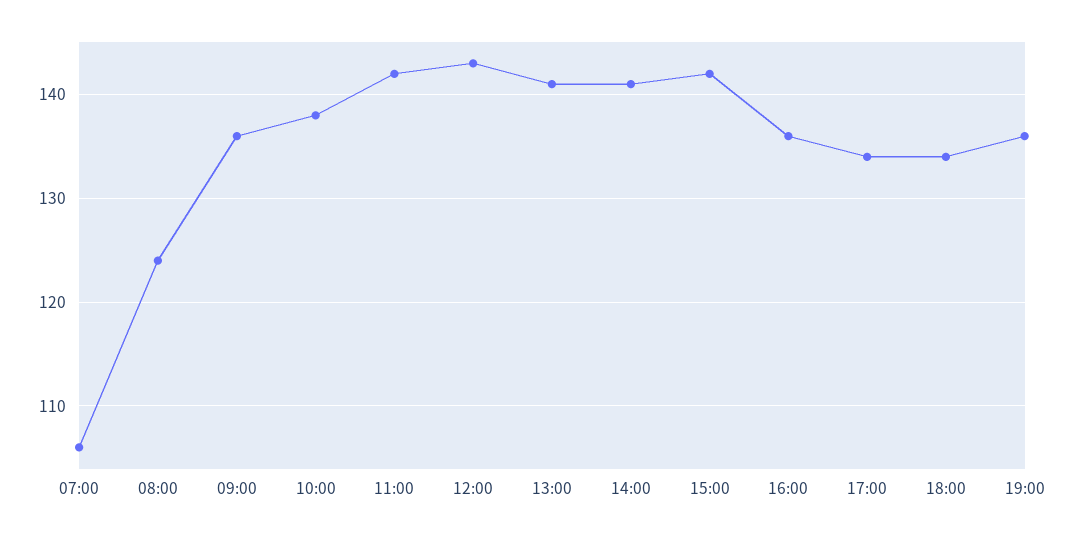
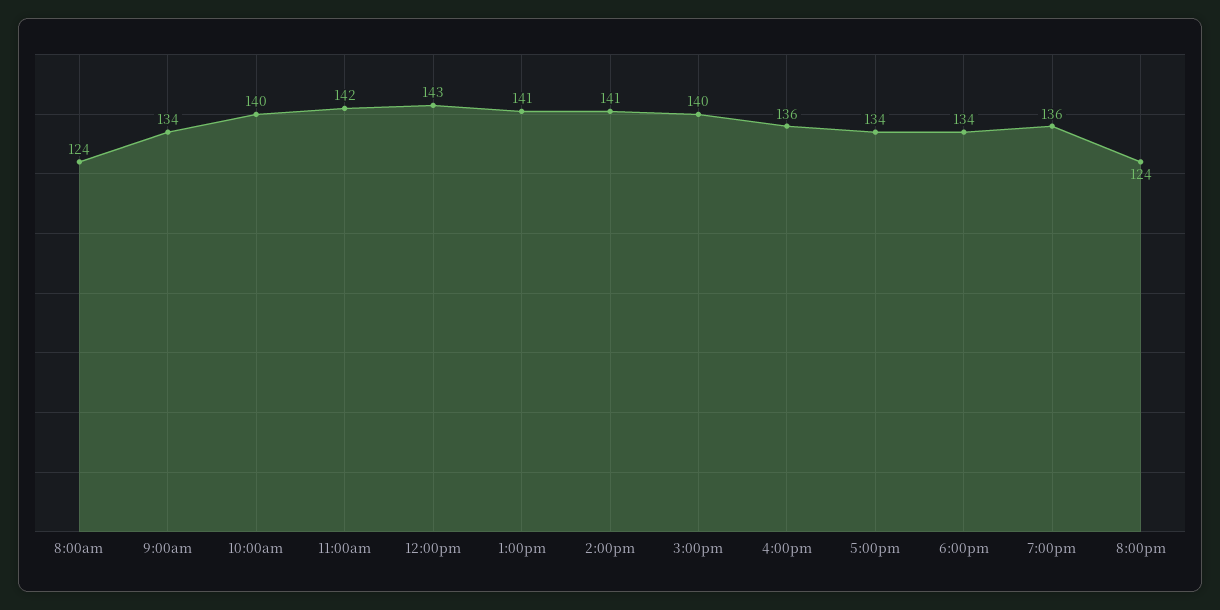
07:00: 106 -> none
09:00: 136 -> 134
10:00: 138 -> 140
15:00: 142 -> 140
8:00pm: none -> 124

